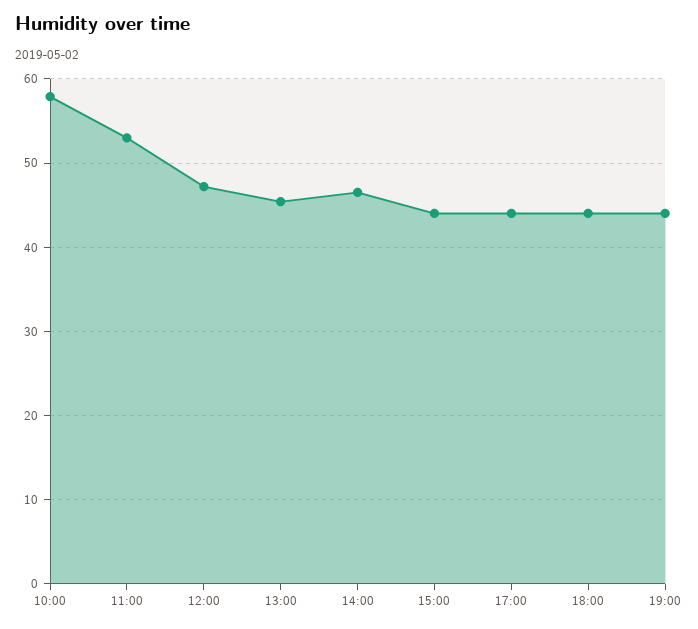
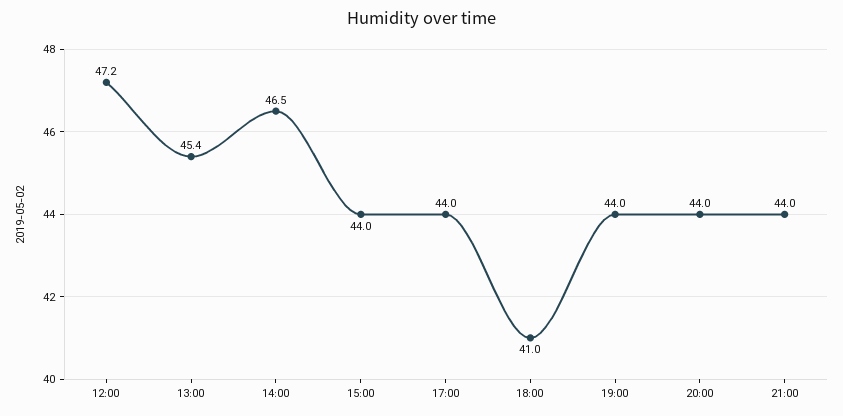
10:00: 58 -> none
11:00: 53 -> none
18:00: 44 -> 41
20:00: none -> 44
21:00: none -> 44

